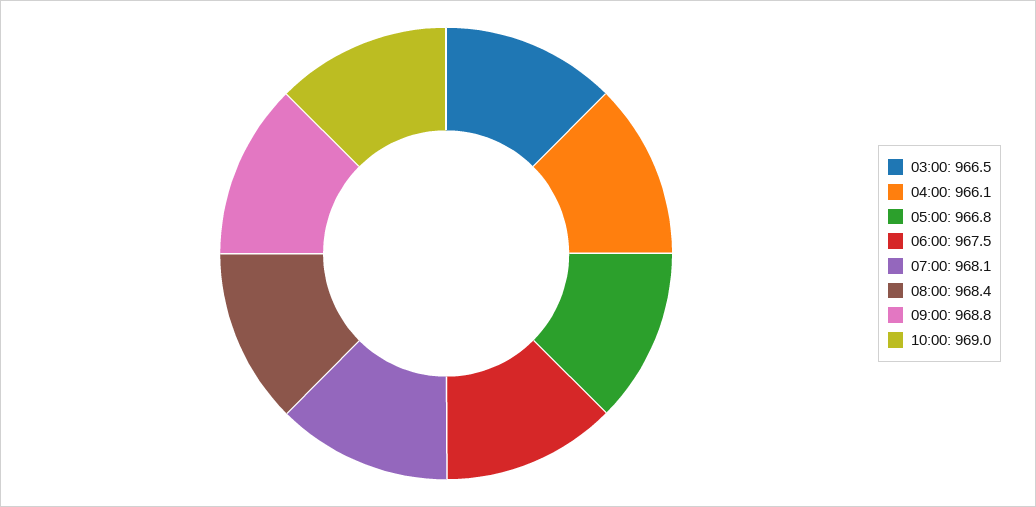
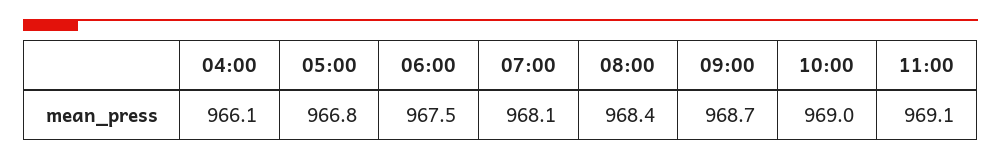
03:00: 966.5 -> none
09:00: 968.8 -> 968.7
11:00: none -> 969.1

